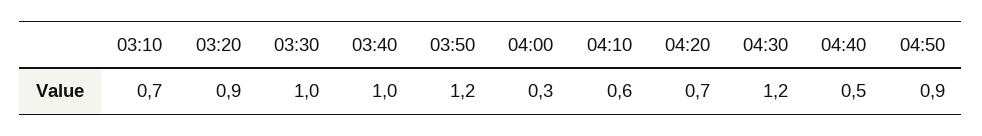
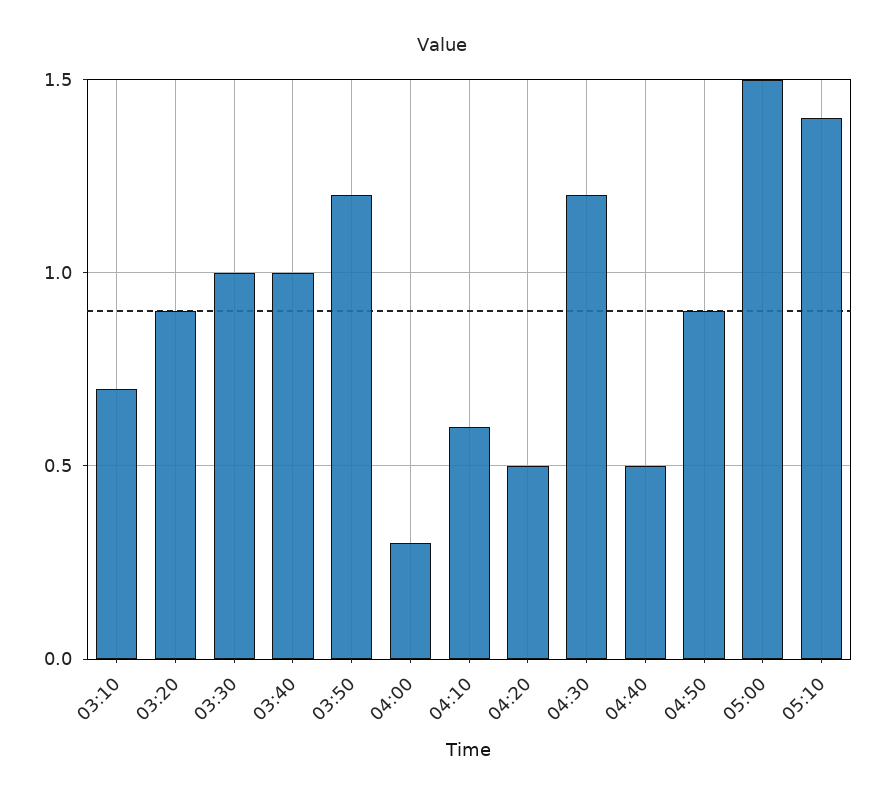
04:20: 0.7 -> 0.5
05:00: none -> 1.5
05:10: none -> 1.4

